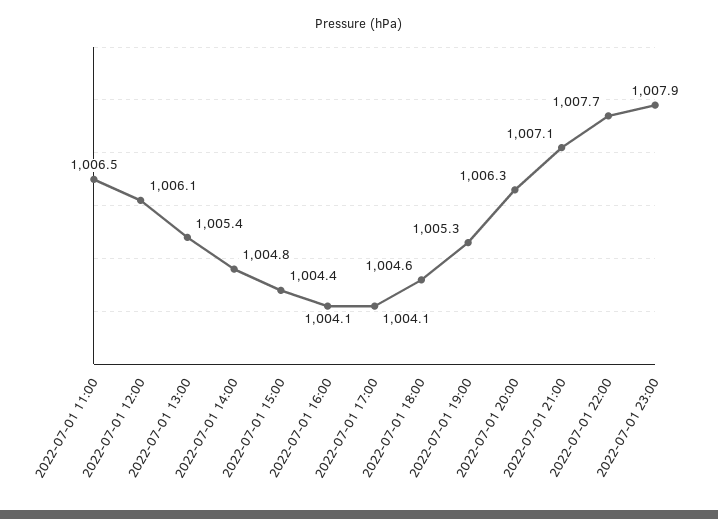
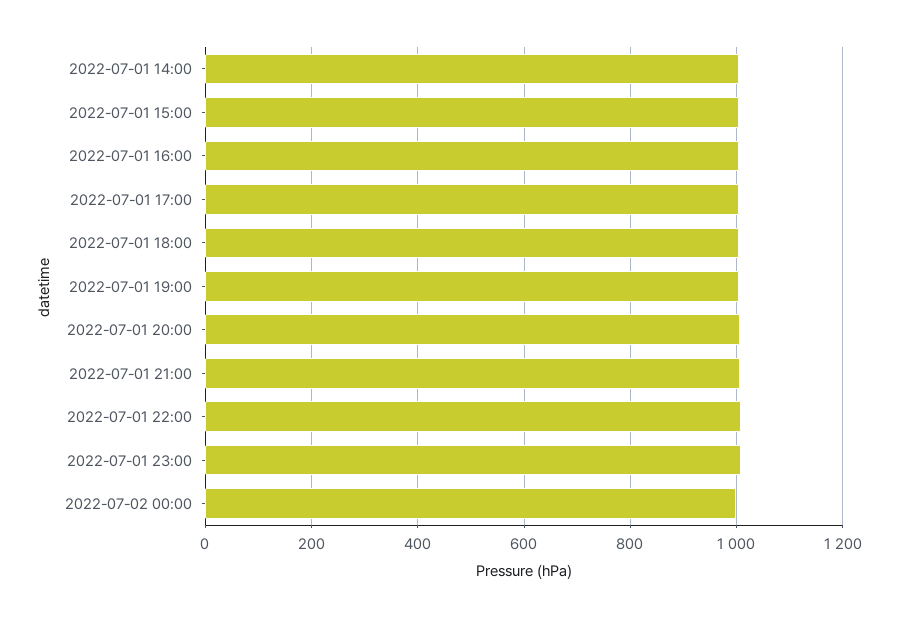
2022-07-01 11:00: 1006.5 -> none
2022-07-01 12:00: 1006.1 -> none
2022-07-01 13:00: 1005.4 -> none
2022-07-02 00:00: none -> 1000

